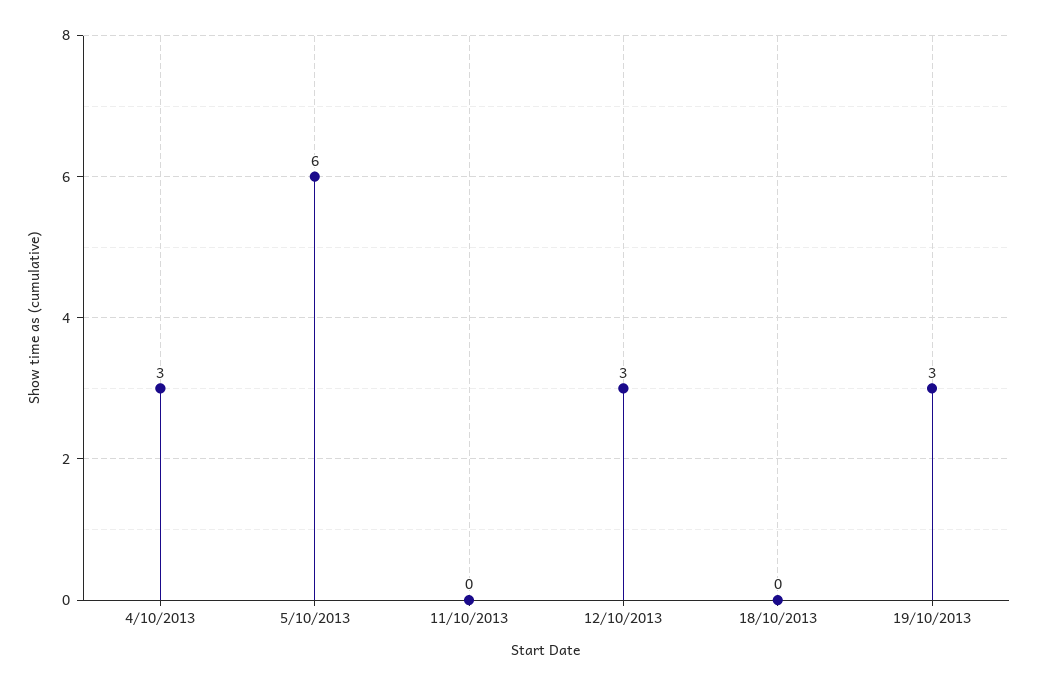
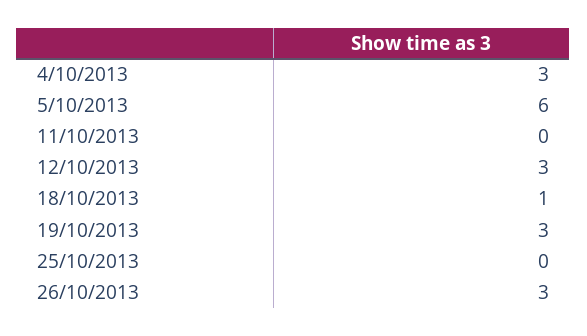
18/10/2013: 0 -> 1
25/10/2013: none -> 0
26/10/2013: none -> 3

